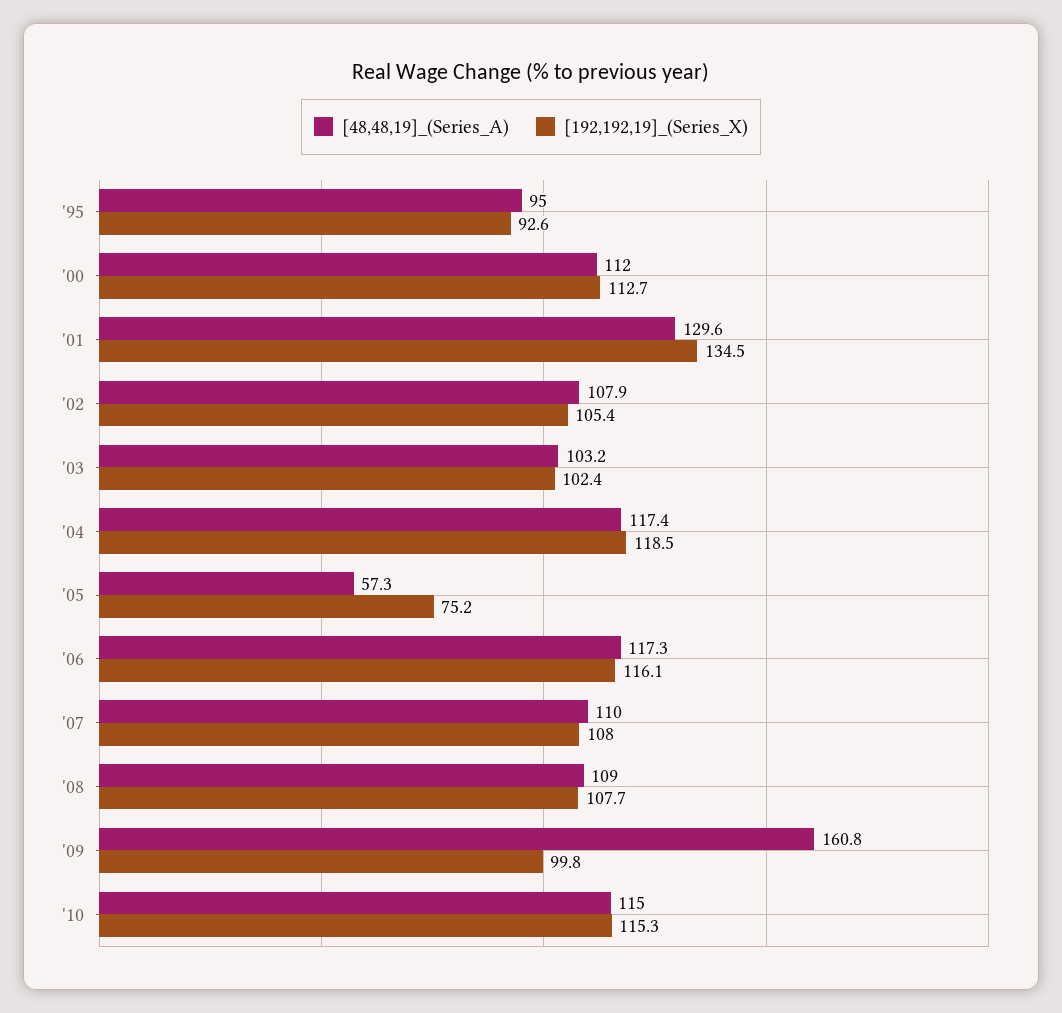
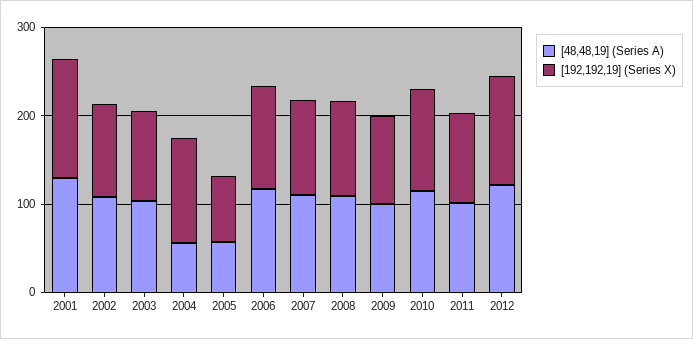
[48,48,19]_(Series_A), '95: 95 -> none
[192,192,19]_(Series_X), '95: 92.6 -> none
[48,48,19]_(Series_A), '00: 112 -> none
[192,192,19]_(Series_X), '00: 112.7 -> none
[48,48,19]_(Series_A), '04: 117.4 -> 60
[48,48,19]_(Series_A), '09: 160.8 -> 100
[48,48,19]_(Series_A), 2011: none -> 100
[192,192,19]_(Series_X), 2011: none -> 100
[48,48,19]_(Series_A), 2012: none -> 120
[192,192,19]_(Series_X), 2012: none -> 120

